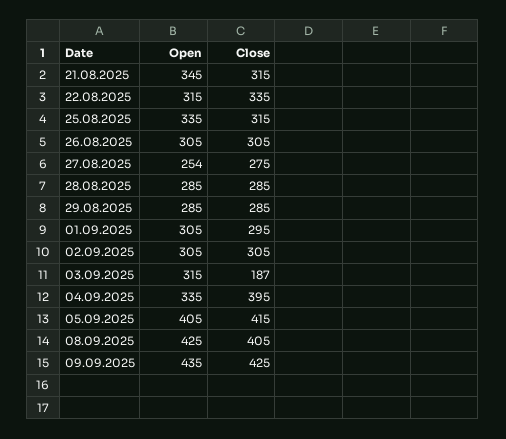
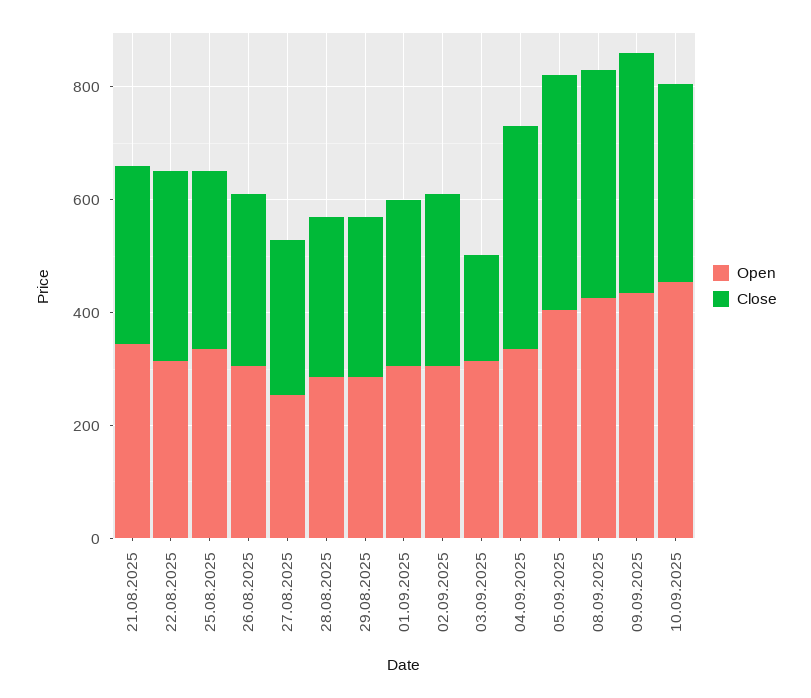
Open, 10.09.2025: none -> 450
Close, 10.09.2025: none -> 350

